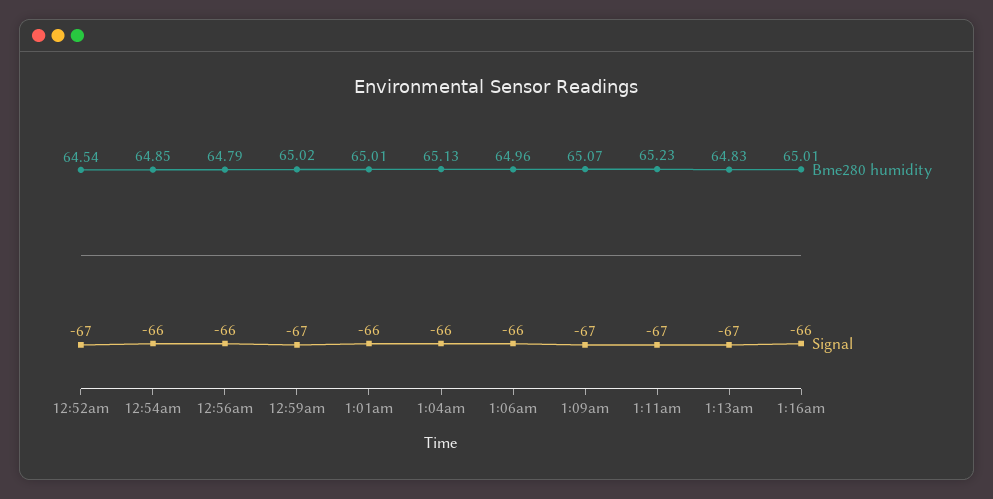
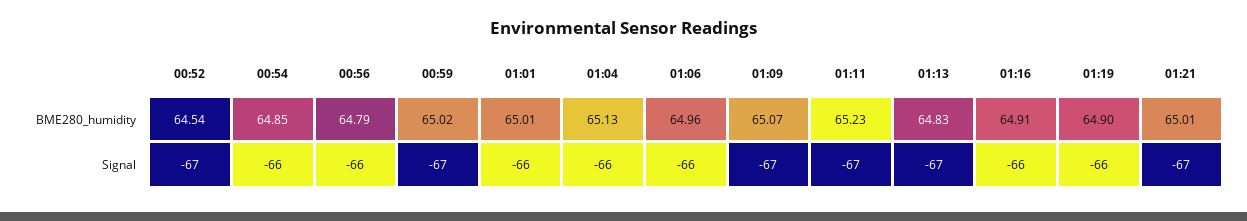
Bme280 humidity, 1:16am: 65.01 -> 64.91
Bme280 humidity, 01:19: none -> 64.9
Bme280 humidity, 01:21: none -> 65.01
Signal, 01:19: none -> -66
Signal, 01:21: none -> -67

